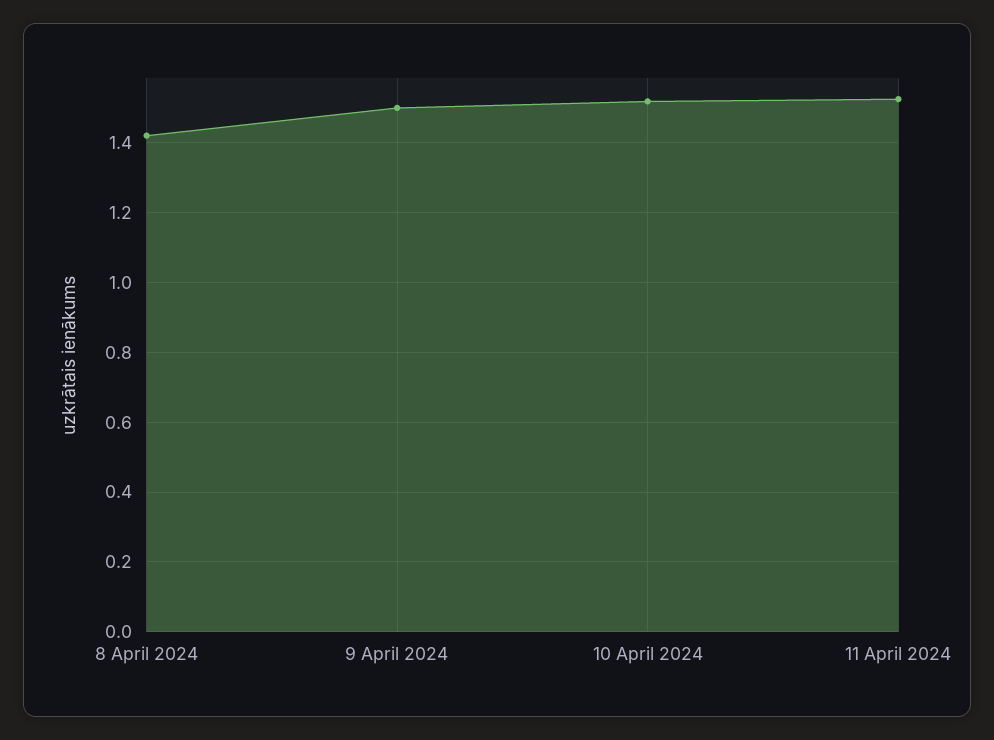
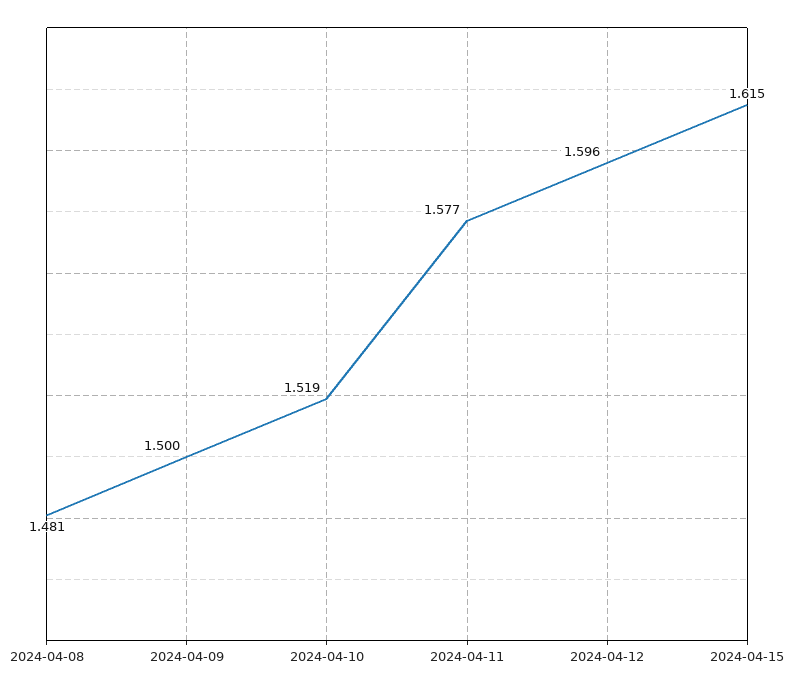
8 April 2024: 1.42 -> 1.481
11 April 2024: 1.52 -> 1.577
2024-04-12: none -> 1.596
2024-04-15: none -> 1.615

